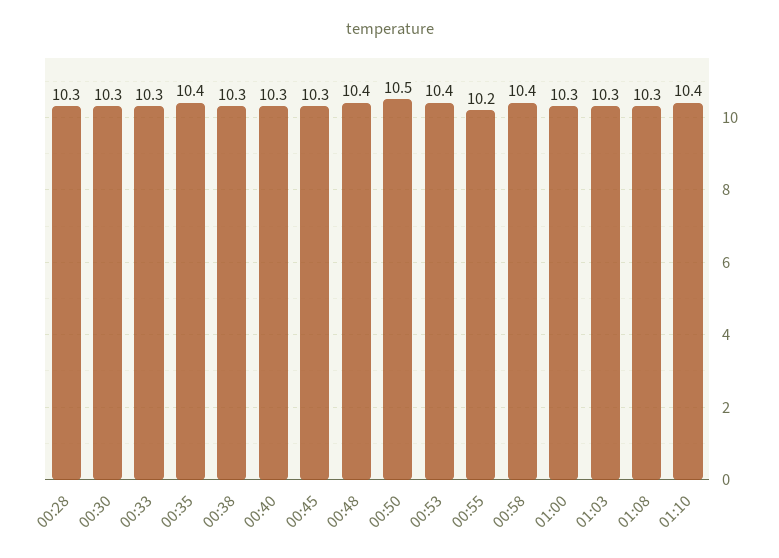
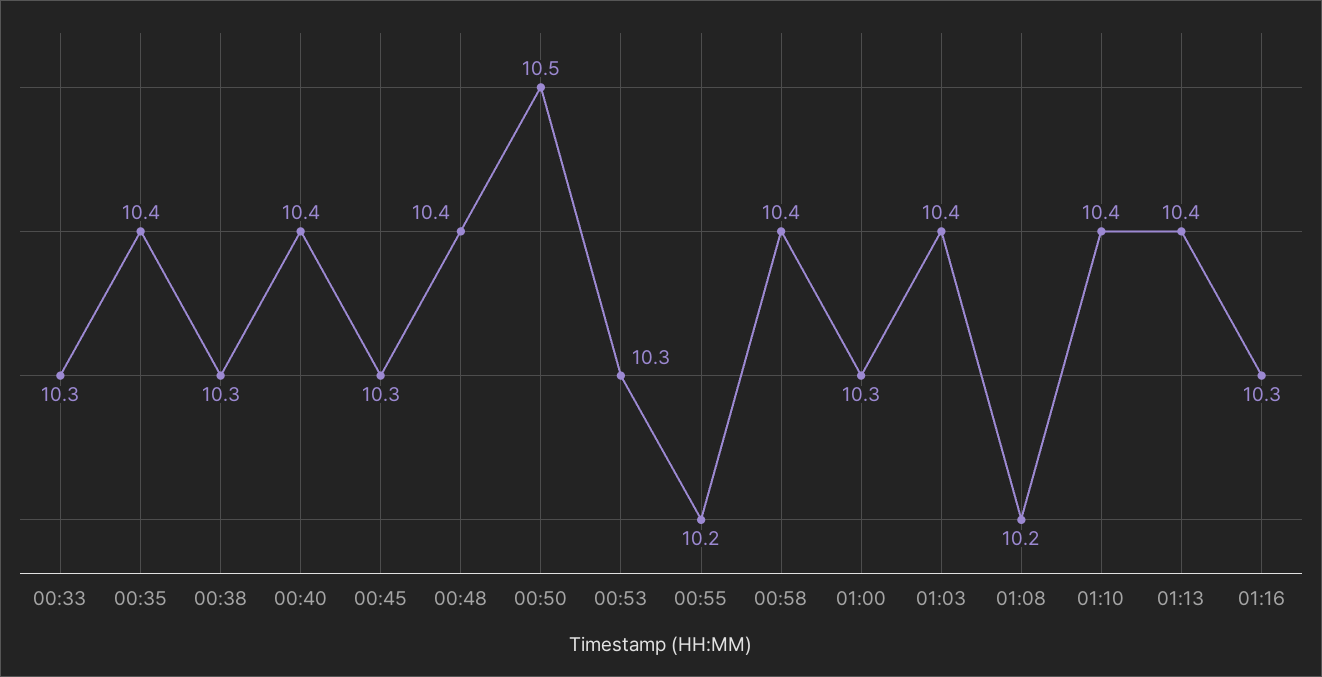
00:28: 10.3 -> none
00:30: 10.3 -> none
00:40: 10.3 -> 10.4
00:53: 10.4 -> 10.3
01:03: 10.3 -> 10.4
01:08: 10.3 -> 10.2
01:13: none -> 10.4
01:16: none -> 10.3

